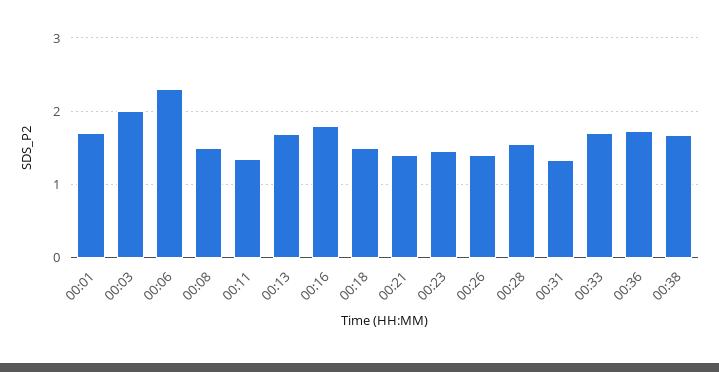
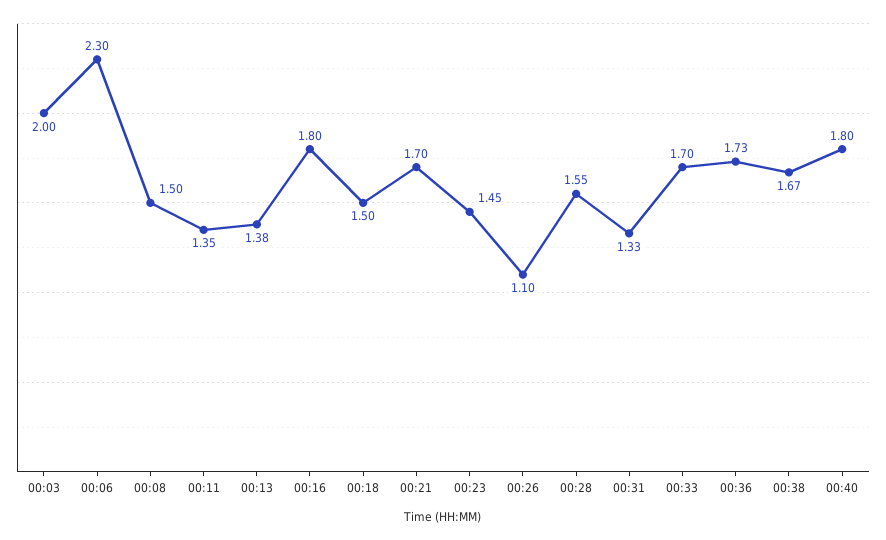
00:01: 1.7 -> none
00:13: 1.7 -> 1.38
00:21: 1.4 -> 1.7
00:26: 1.4 -> 1.1
00:40: none -> 1.8

